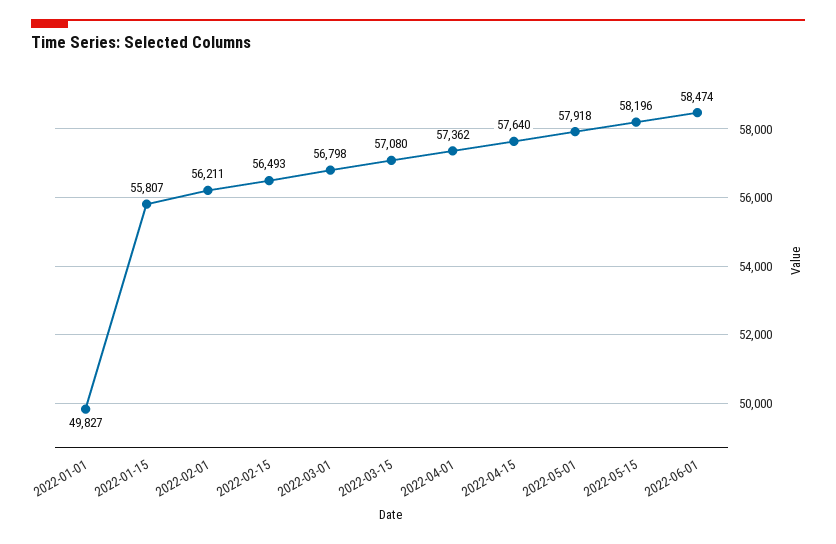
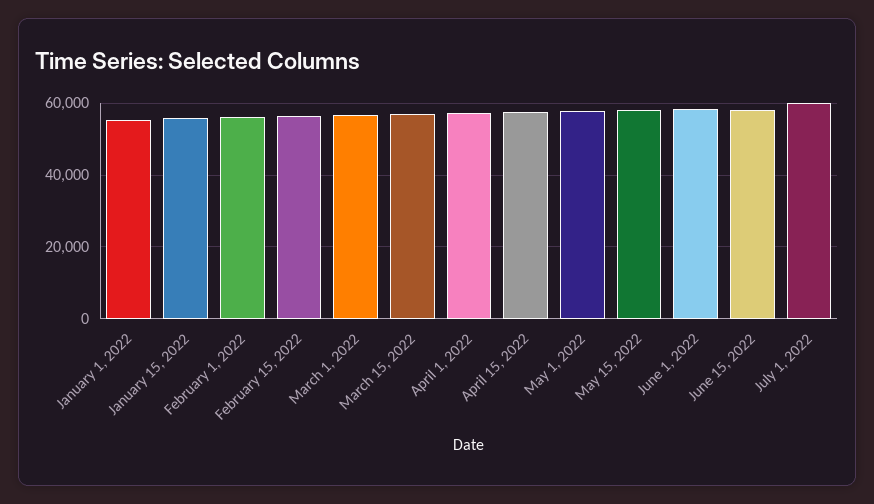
2022-01-01: 49827 -> 56000
June 15, 2022: none -> 58000
July 1, 2022: none -> 60000

